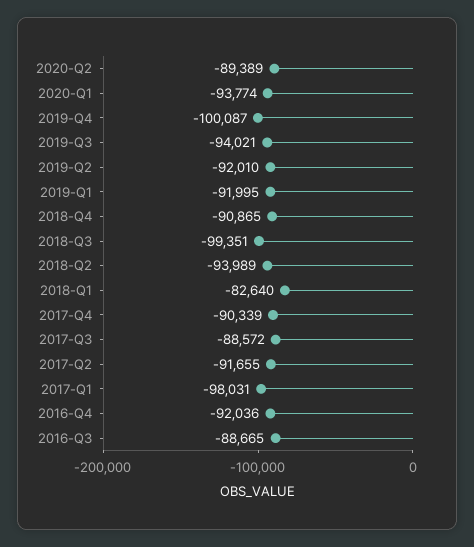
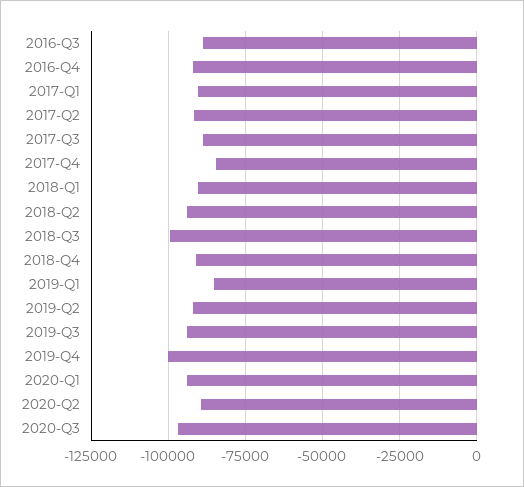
2019-Q1: -91995 -> -85000
2018-Q1: -82640 -> -90000
2017-Q4: -90339 -> -85000
2017-Q1: -98031 -> -90000
2020-Q3: none -> -97500

